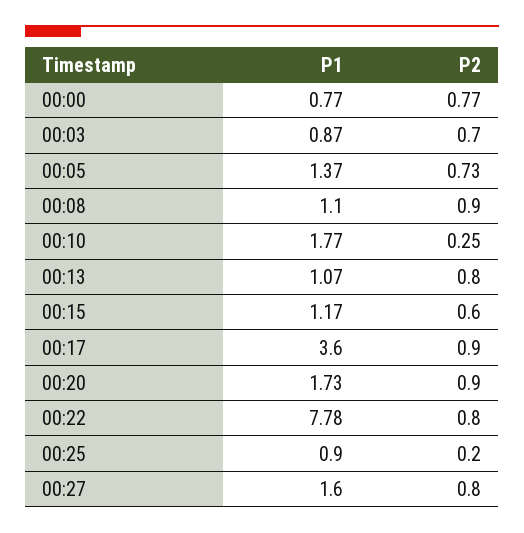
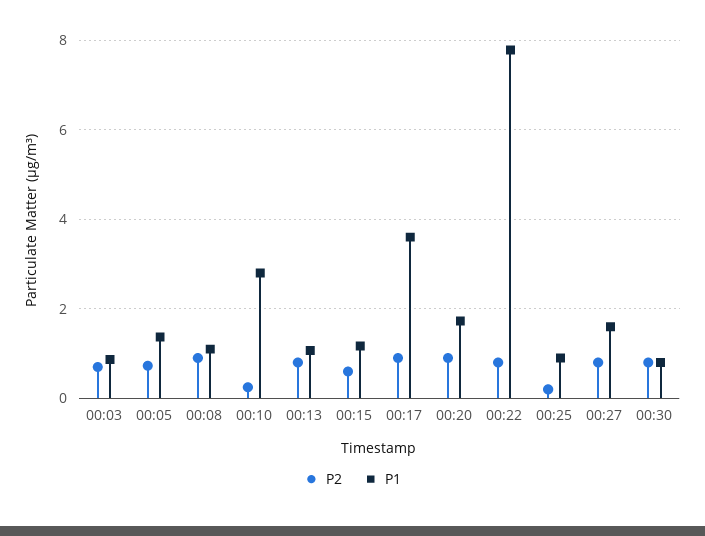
P1, 00:00: 0.77 -> none
P2, 00:00: 0.77 -> none
P1, 00:10: 1.77 -> 2.8
P2, 00:30: none -> 0.8
P1, 00:30: none -> 0.8

